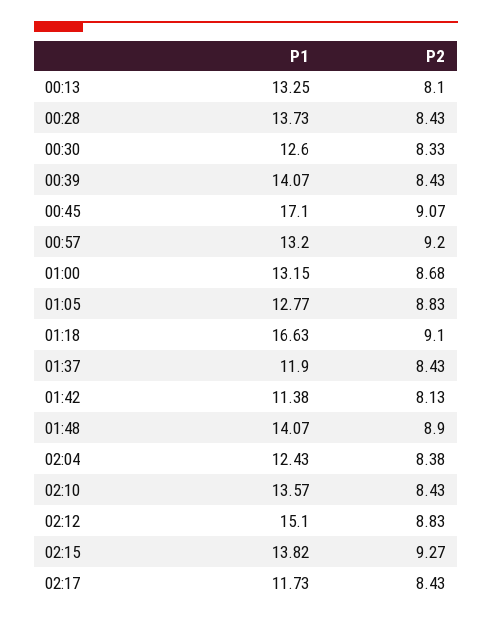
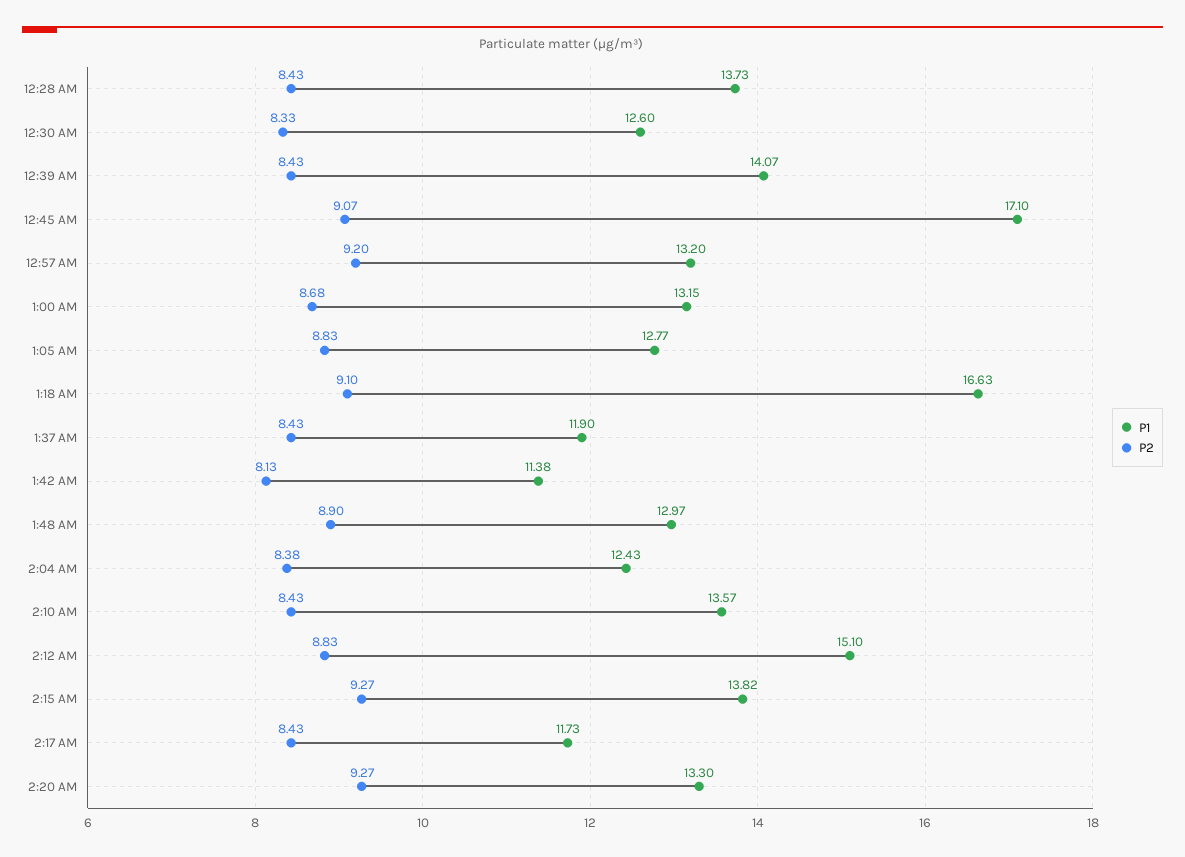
P1, 00:13: 13.25 -> none
P2, 00:13: 8.1 -> none
P1, 01:48: 14.07 -> 12.97
P1, 2:20 AM: none -> 13.3
P2, 2:20 AM: none -> 9.27

